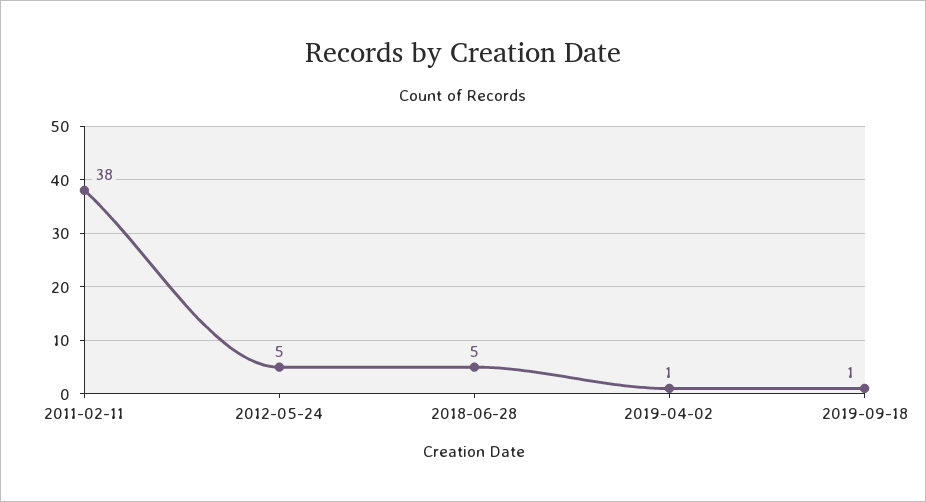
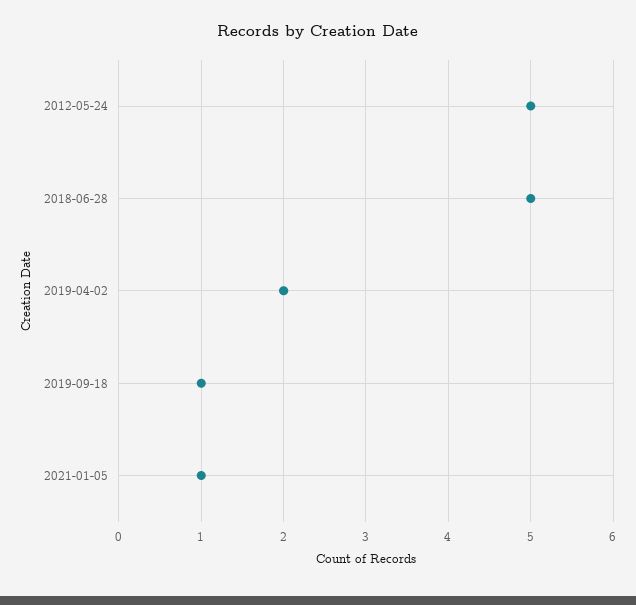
2011-02-11: 38 -> none
2019-04-02: 1 -> 2
2021-01-05: none -> 1

